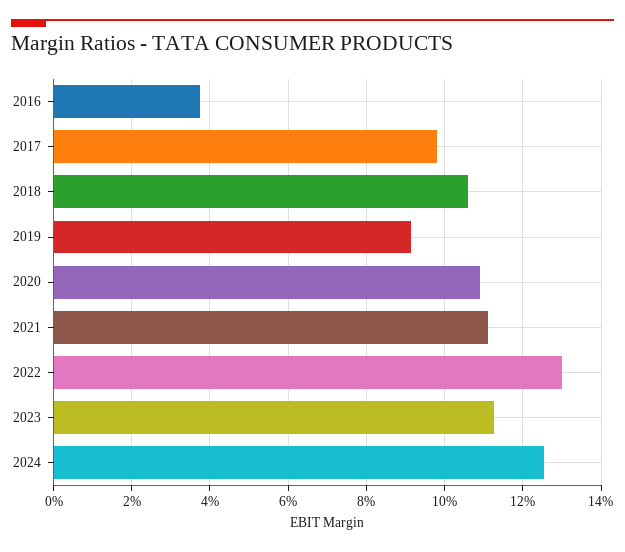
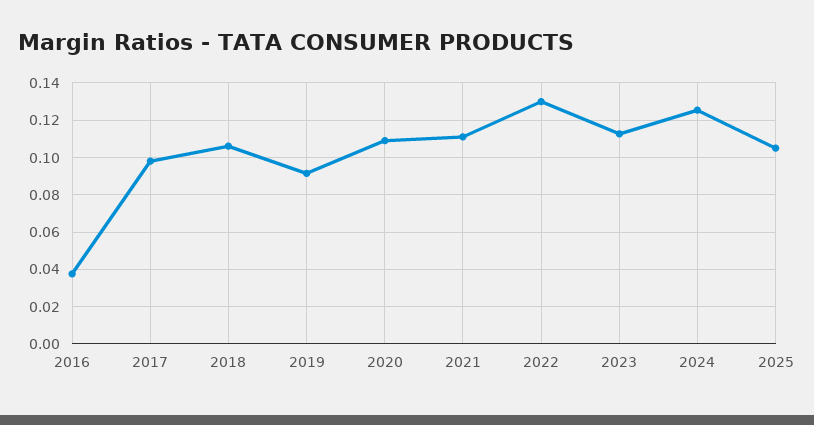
2025: none -> 0.105

